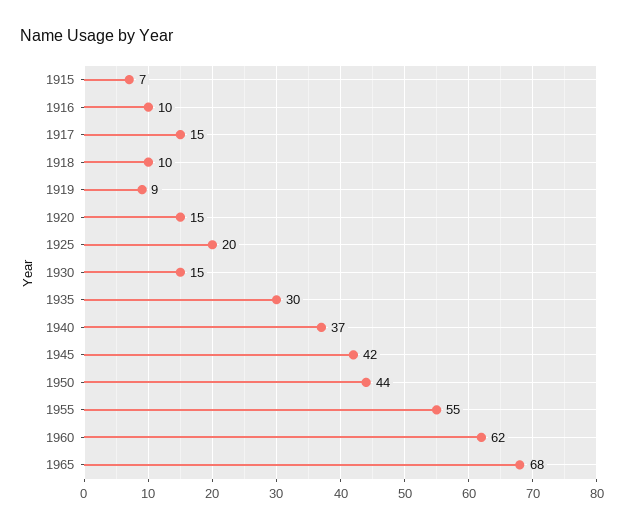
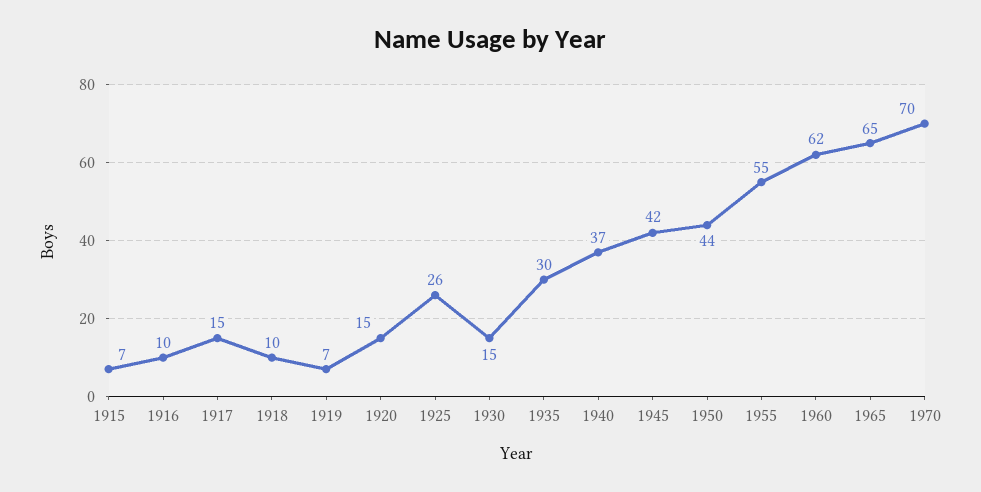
1919: 9 -> 7
1925: 20 -> 26
1965: 68 -> 65
1970: none -> 70

